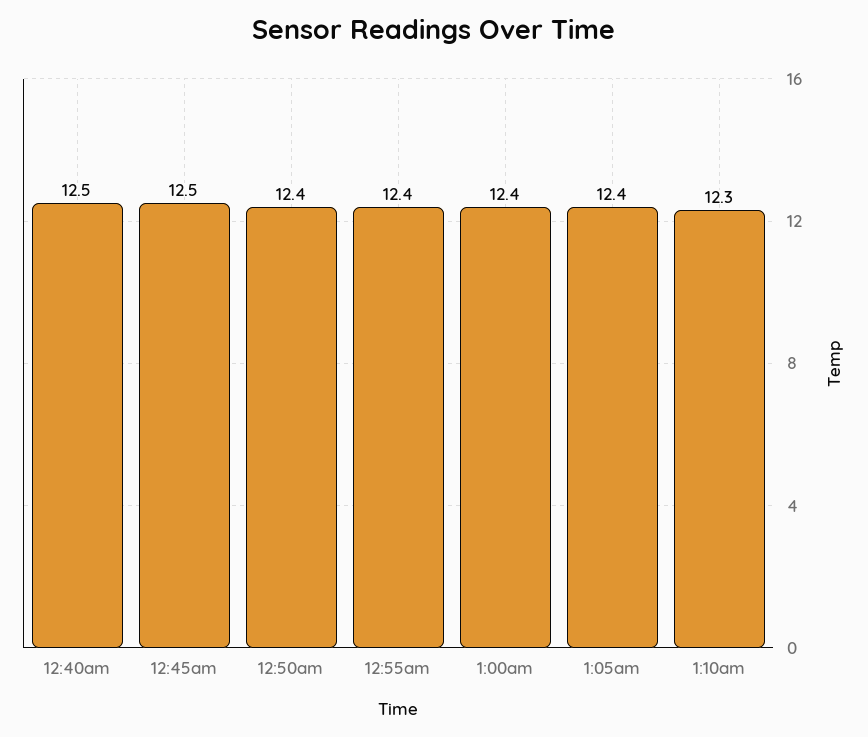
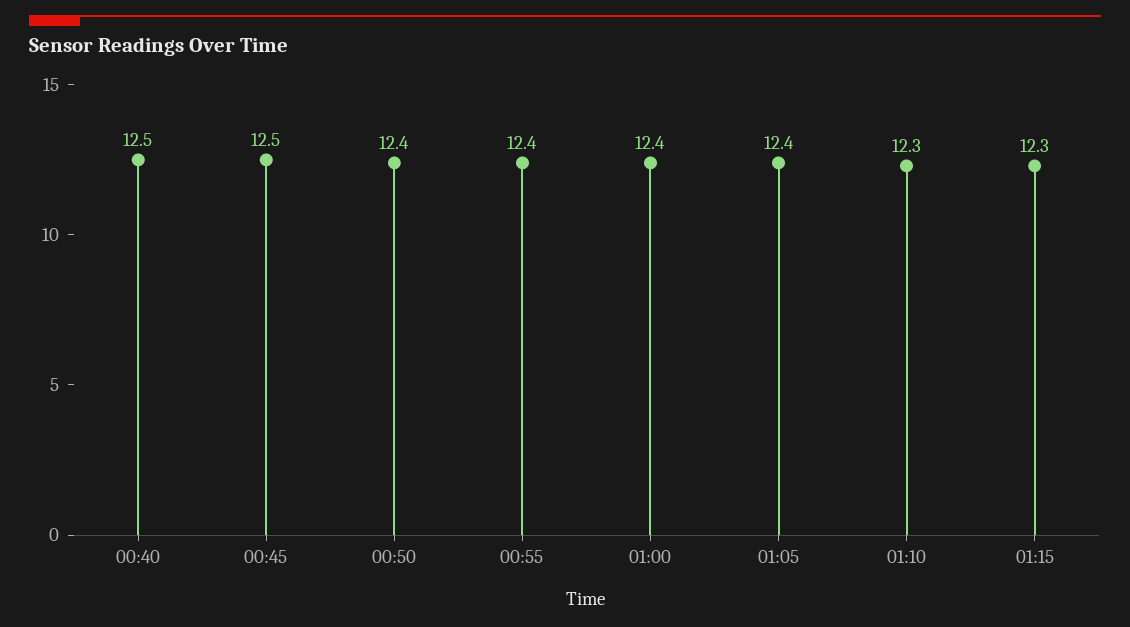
01:15: none -> 12.3

